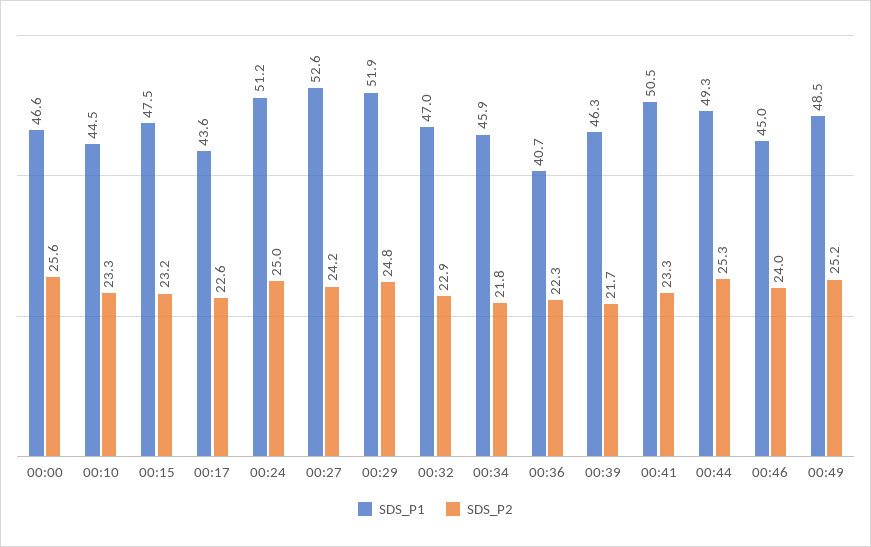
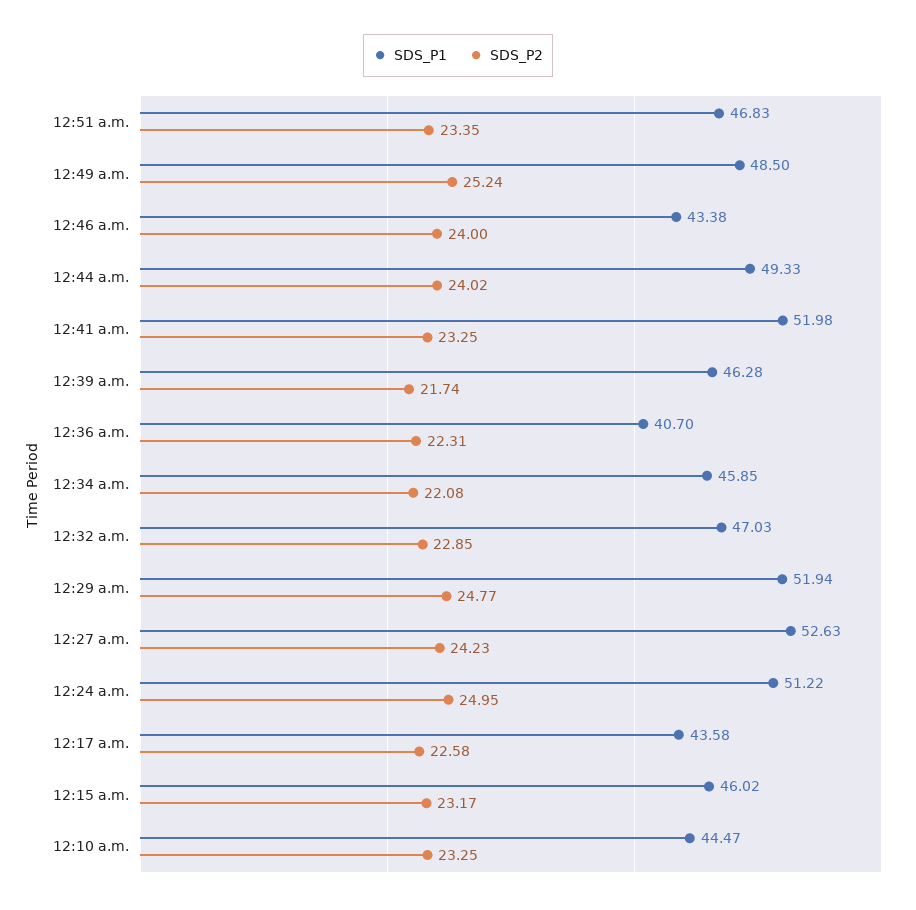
SDS_P1, 00:00: 46.6 -> none
SDS_P2, 00:00: 25.6 -> none
SDS_P1, 00:15: 47.5 -> 46.02
SDS_P2, 00:34: 21.8 -> 22.08
SDS_P1, 00:41: 50.5 -> 51.98
SDS_P2, 00:44: 25.3 -> 24.02
SDS_P1, 00:46: 45 -> 43.38
SDS_P1, 12:51 a.m.: none -> 46.83
SDS_P2, 12:51 a.m.: none -> 23.35

